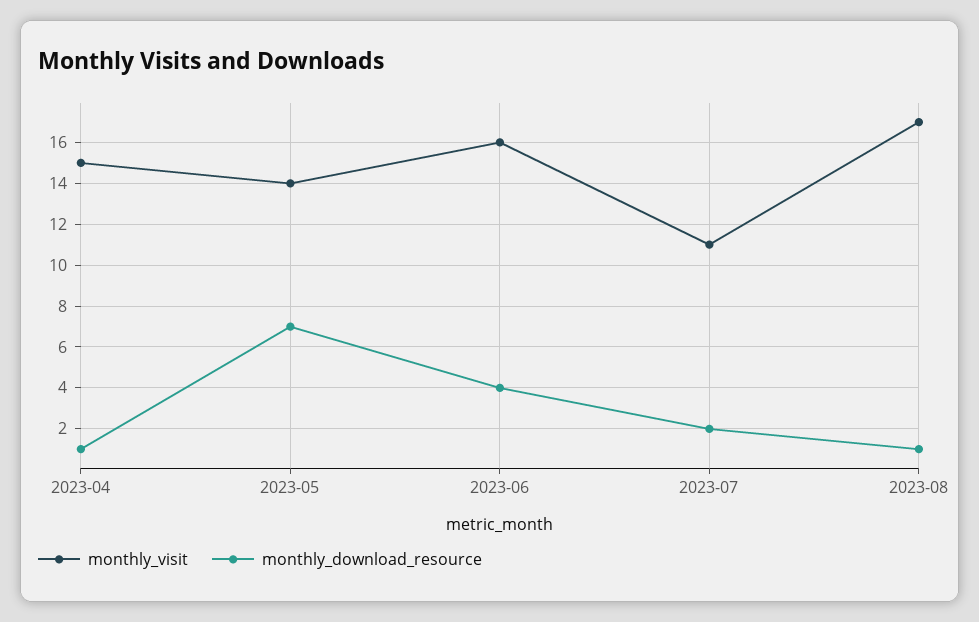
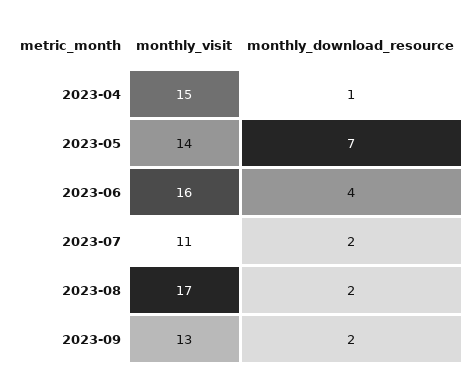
monthly_download_resource, 2023-08: 1 -> 2
monthly_visit, 2023-09: none -> 13
monthly_download_resource, 2023-09: none -> 2

